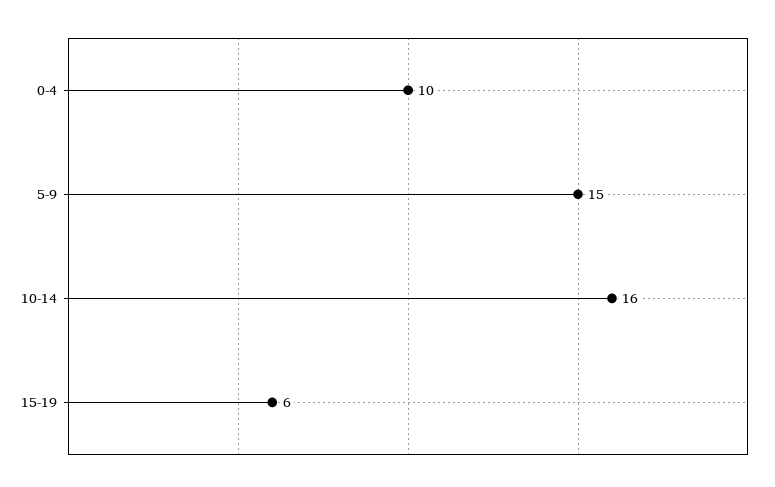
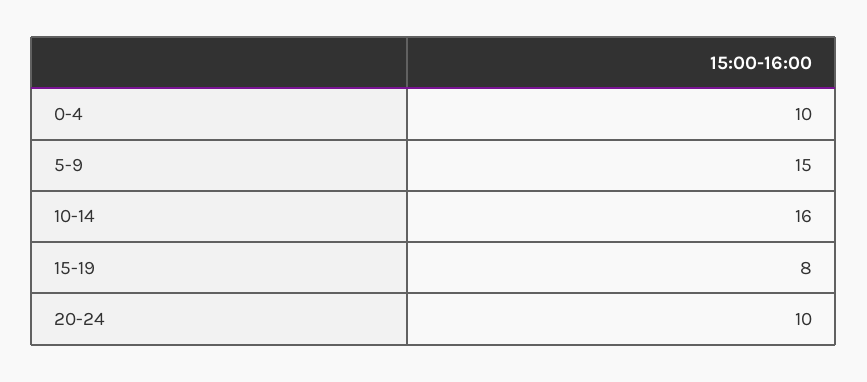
15-19: 6 -> 8
20-24: none -> 10

